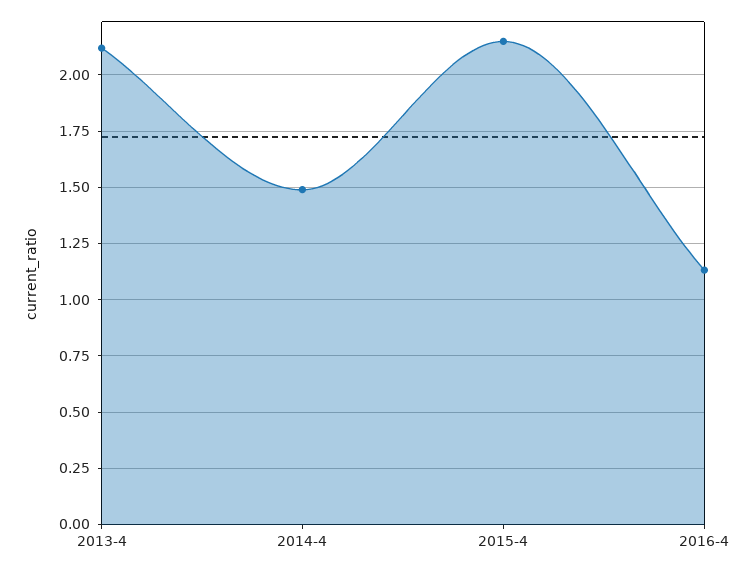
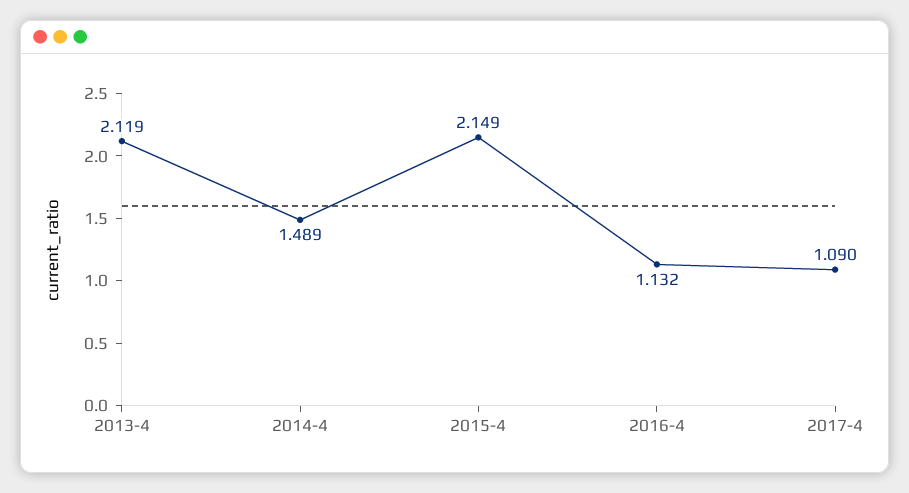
2017-4: none -> 1.09

